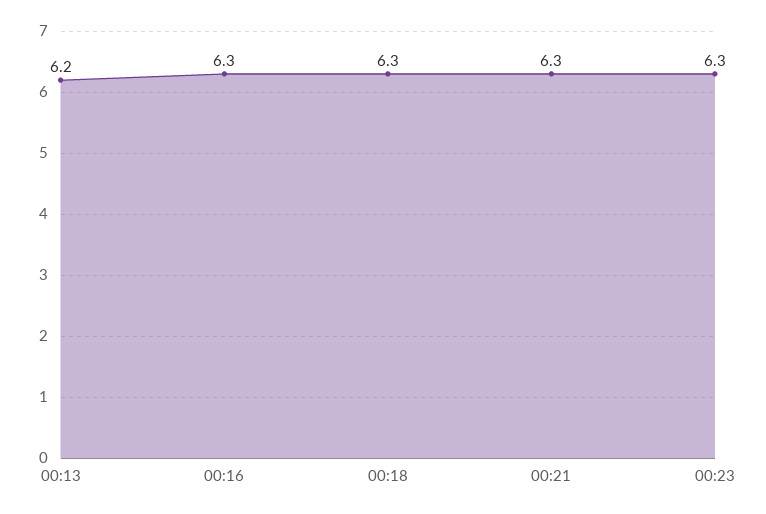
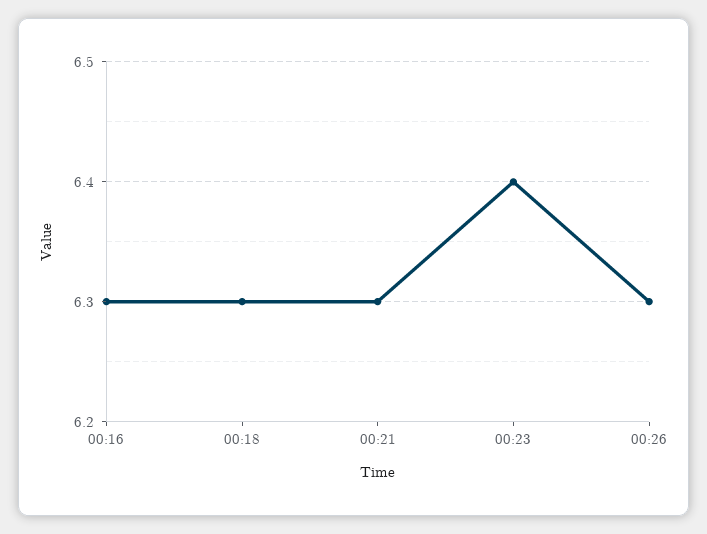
00:13: 6.2 -> none
00:23: 6.3 -> 6.4
00:26: none -> 6.3

